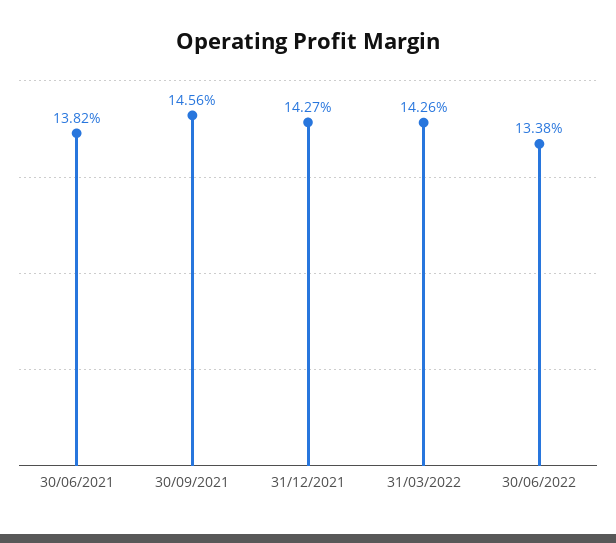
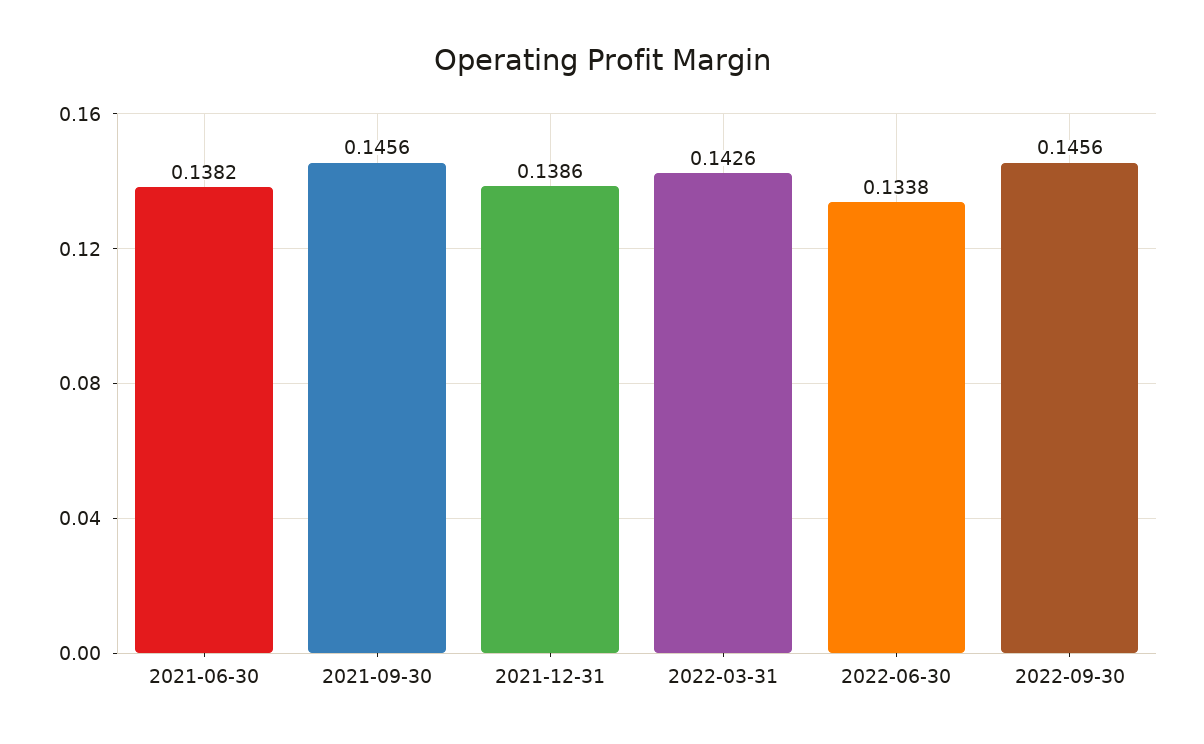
31/12/2021: 0.1427 -> 0.1386
2022-09-30: none -> 0.1456

